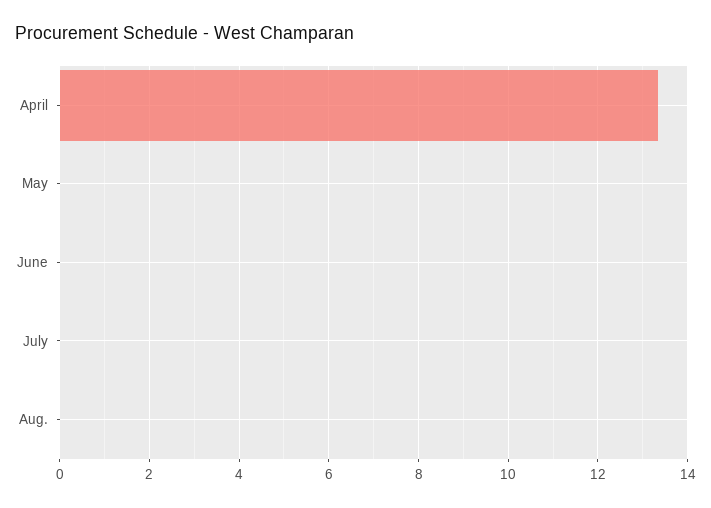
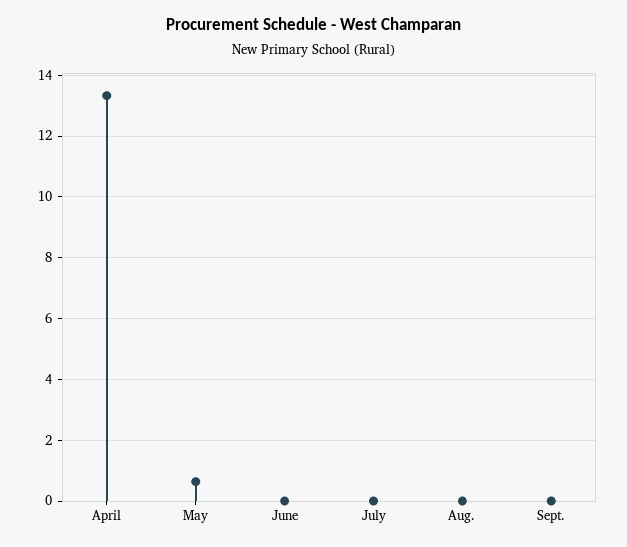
May: 0 -> 0.6
Sept.: none -> 0

